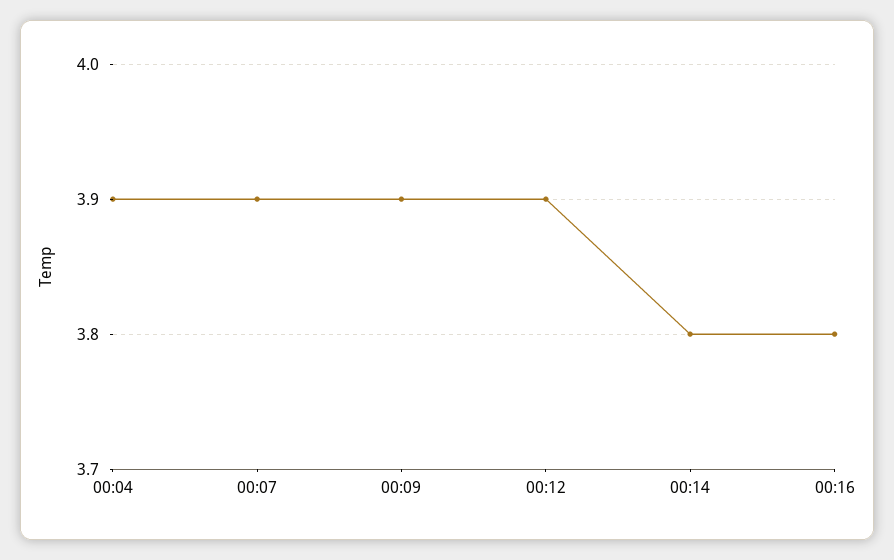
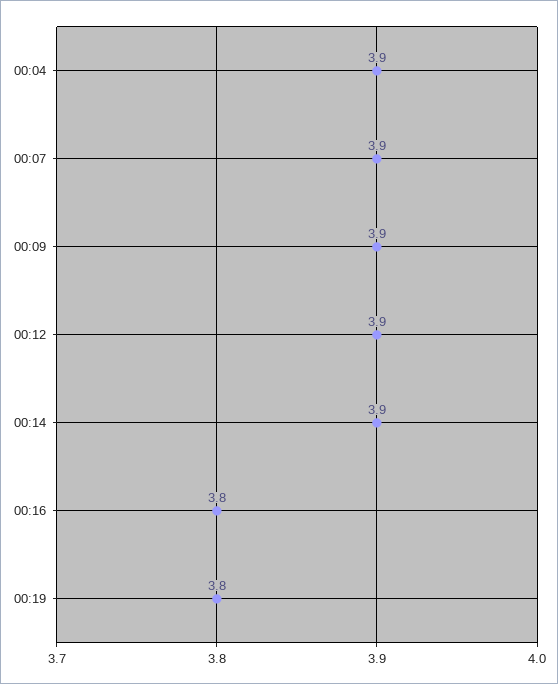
00:14: 3.8 -> 3.9
00:19: none -> 3.8

